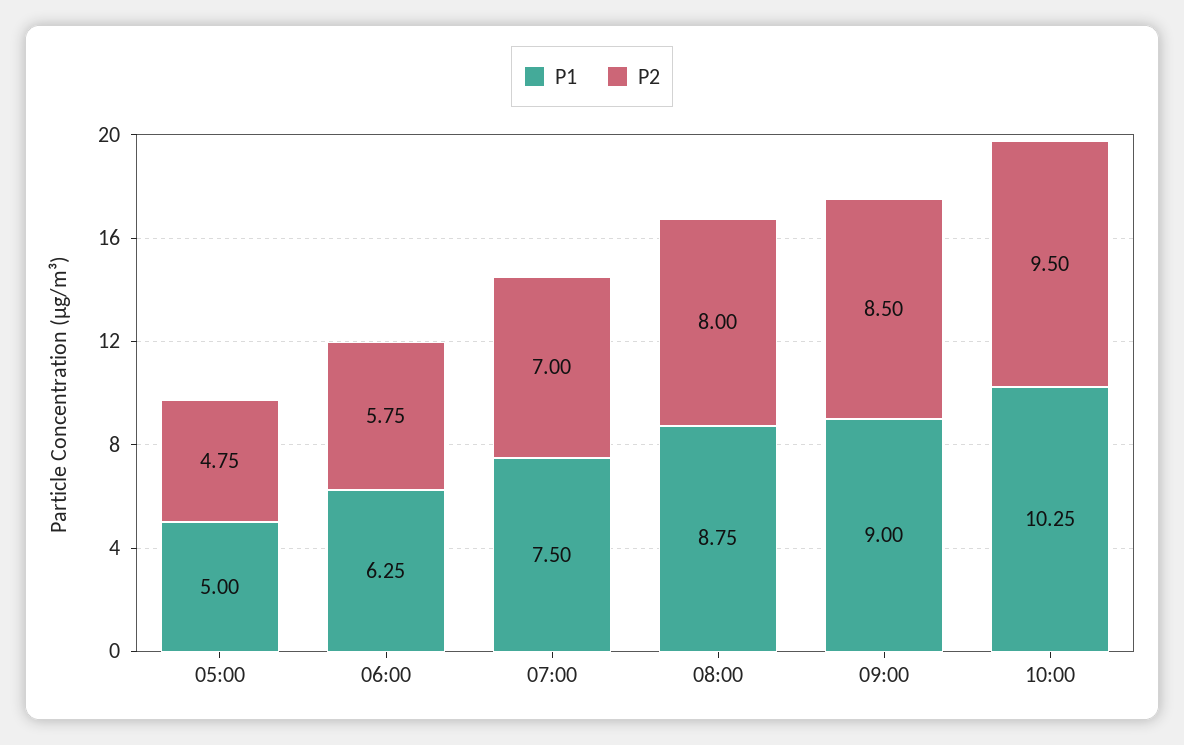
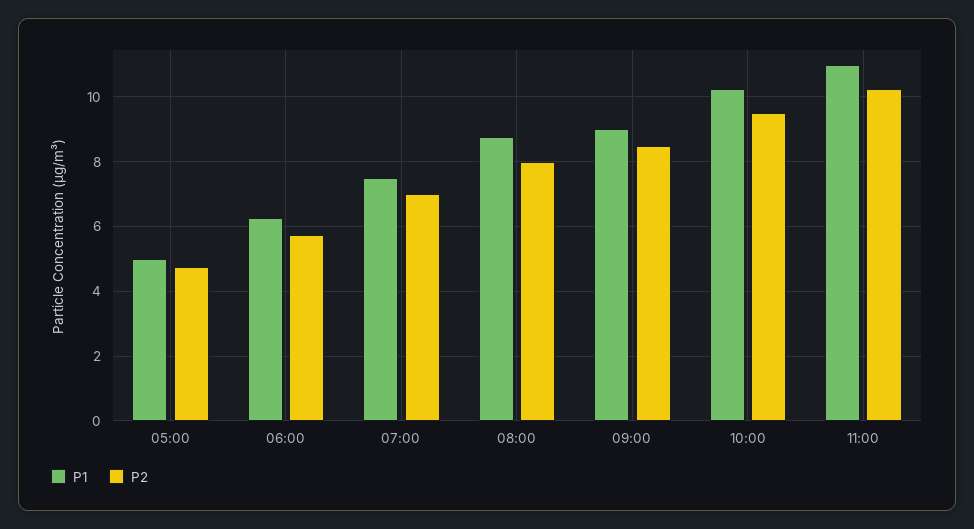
P1, 11:00: none -> 11
P2, 11:00: none -> 10.2

